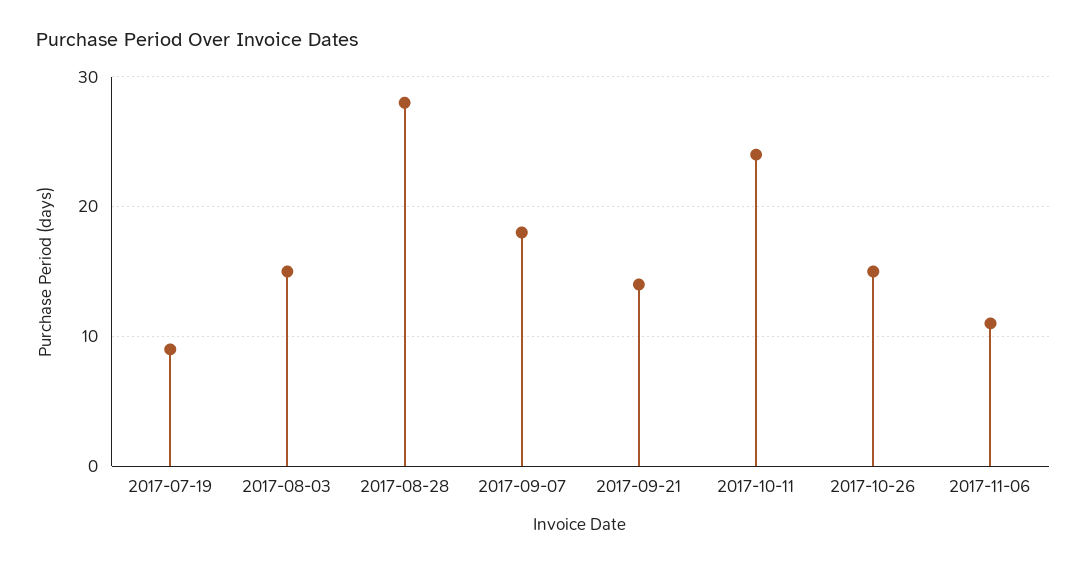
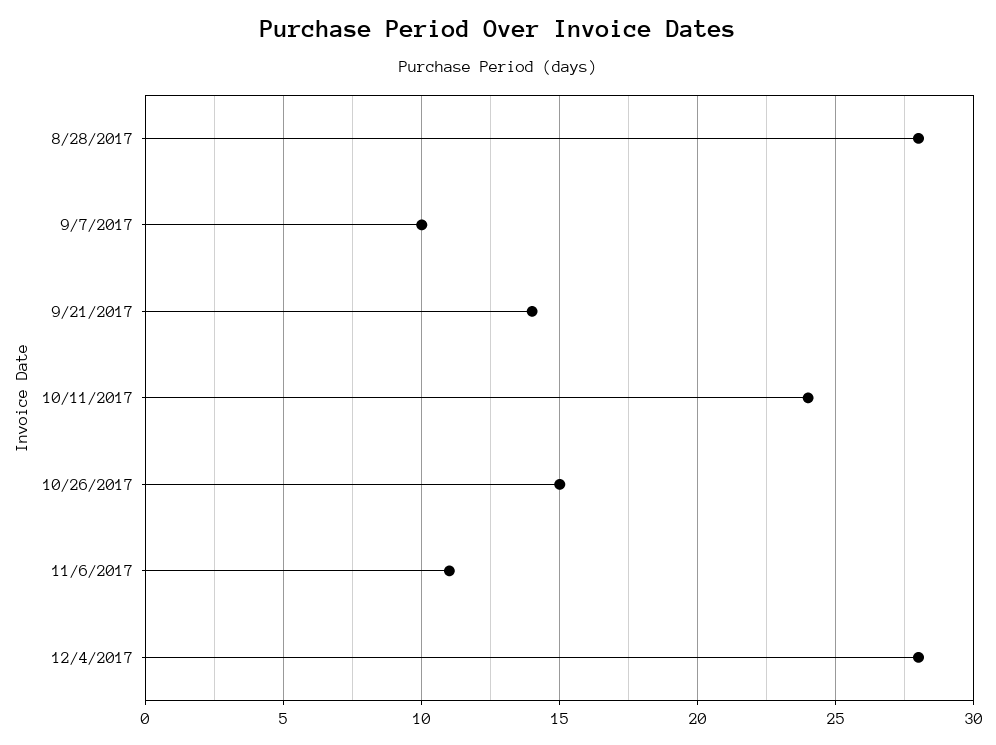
2017-07-19: 9 -> none
2017-08-03: 15 -> none
2017-09-07: 18 -> 10
12/4/2017: none -> 28

